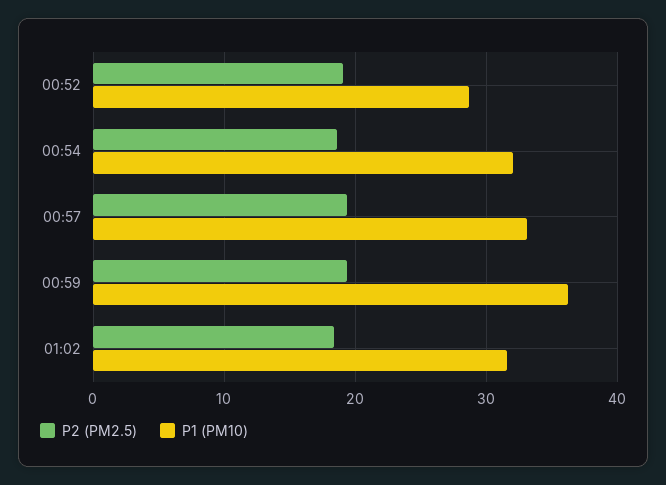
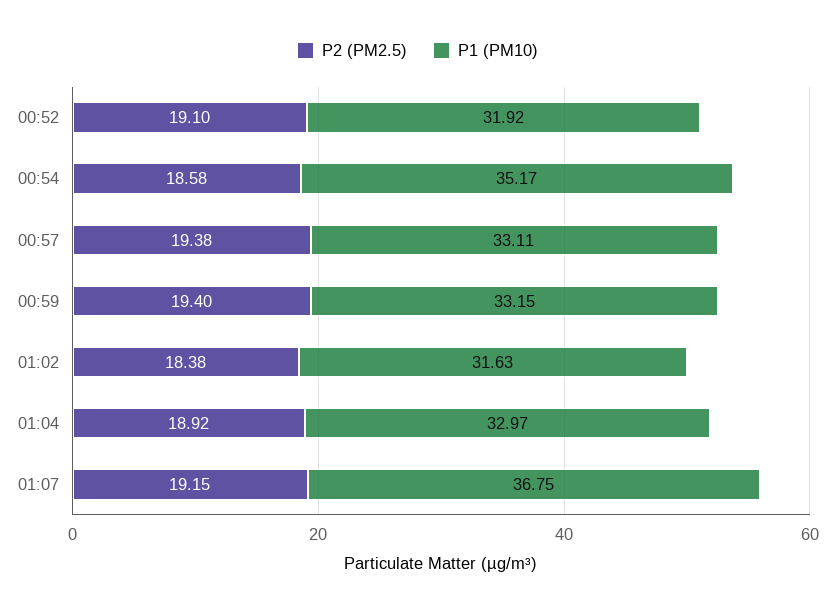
P1 (PM10), 00:52: 29 -> 31.92
P1 (PM10), 00:54: 32 -> 35.17
P1 (PM10), 00:59: 36 -> 33.15
P2 (PM2.5), 01:04: none -> 18.92
P1 (PM10), 01:04: none -> 32.97
P2 (PM2.5), 01:07: none -> 19.15
P1 (PM10), 01:07: none -> 36.75

